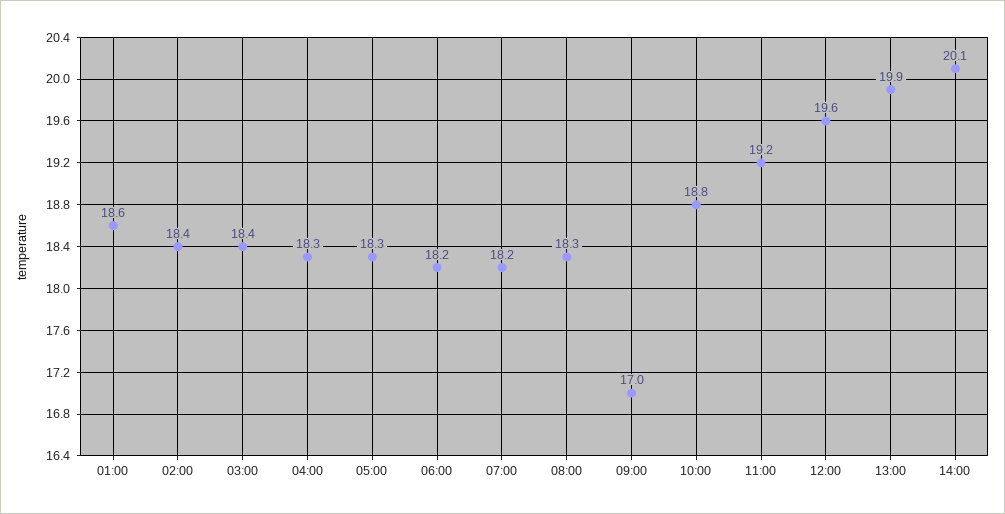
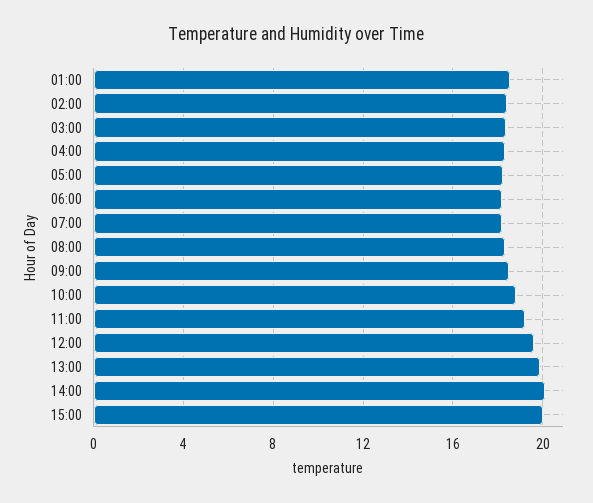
09:00: 17 -> 18.5
15:00: none -> 20

